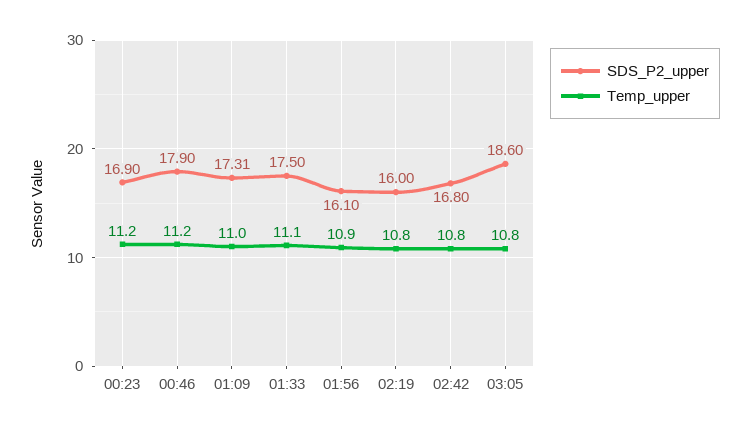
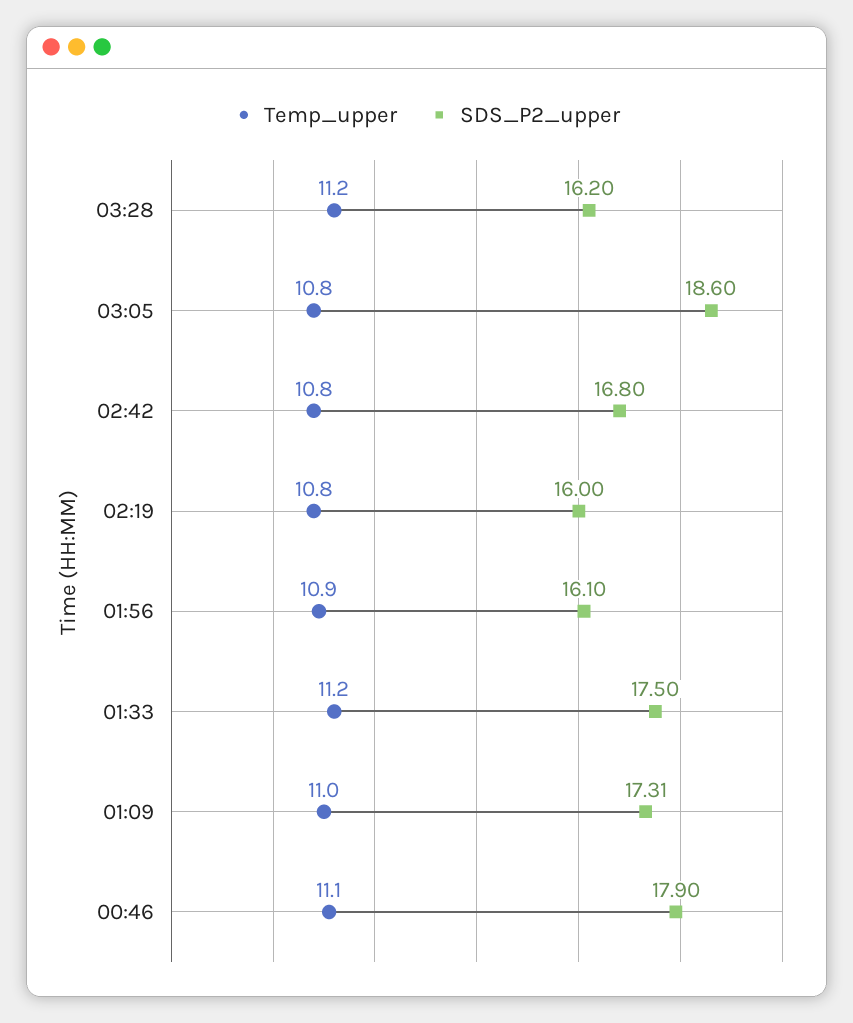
SDS_P2_upper, 00:23: 16.9 -> none
Temp_upper, 00:23: 11.2 -> none
Temp_upper, 00:46: 11.2 -> 11.1
Temp_upper, 01:33: 11.1 -> 11.2
Temp_upper, 03:28: none -> 11.2
SDS_P2_upper, 03:28: none -> 16.2

